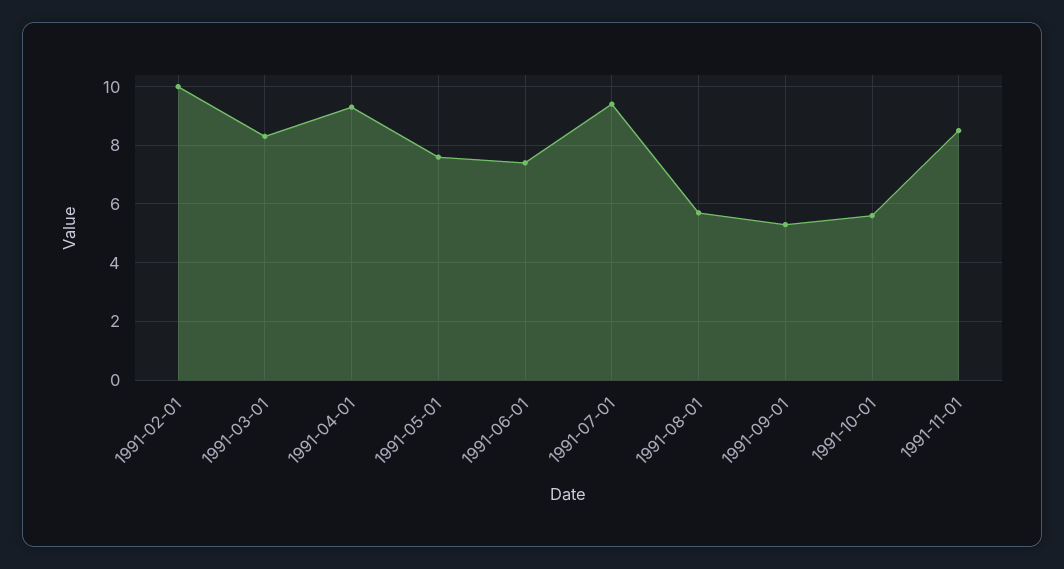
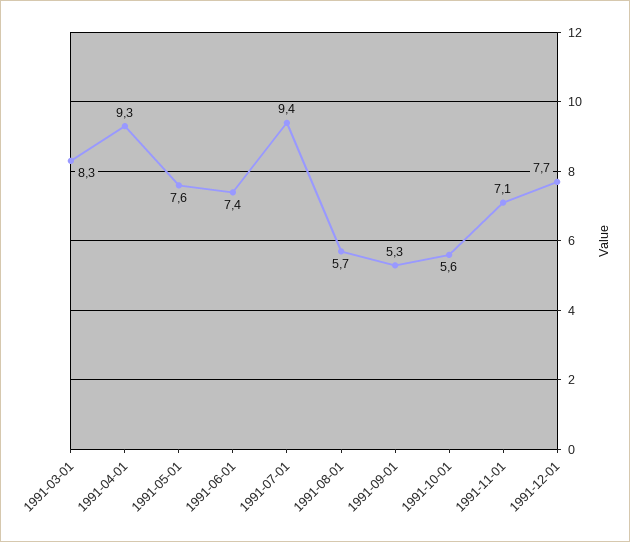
1991-02-01: 10 -> none
1991-11-01: 8.5 -> 7.1
1991-12-01: none -> 7.7

